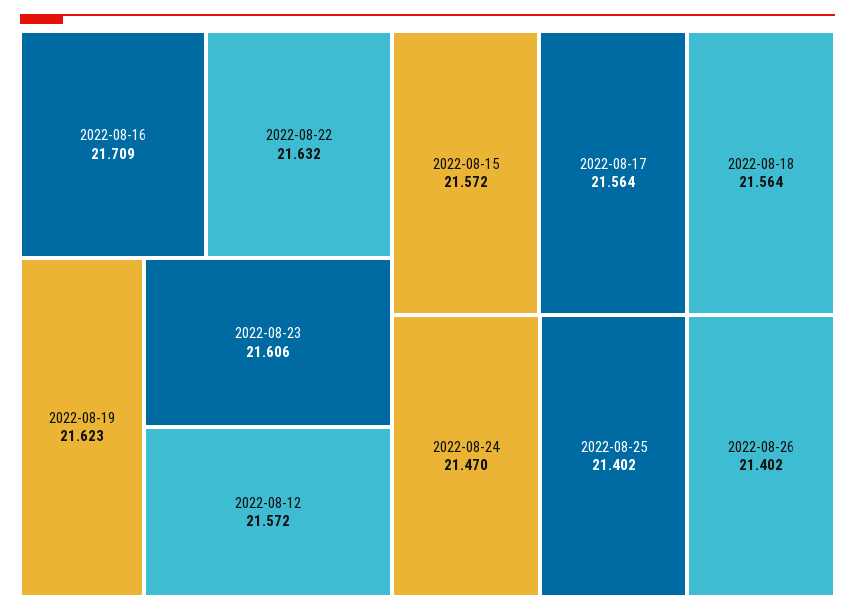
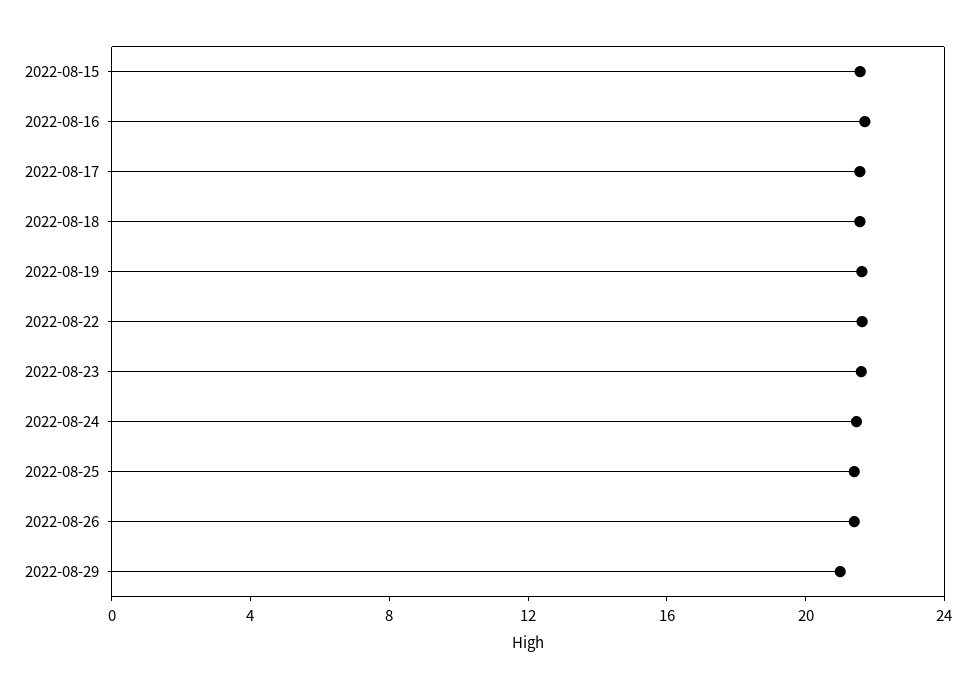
2022-08-12: 21.572 -> none
2022-08-29: none -> 21

